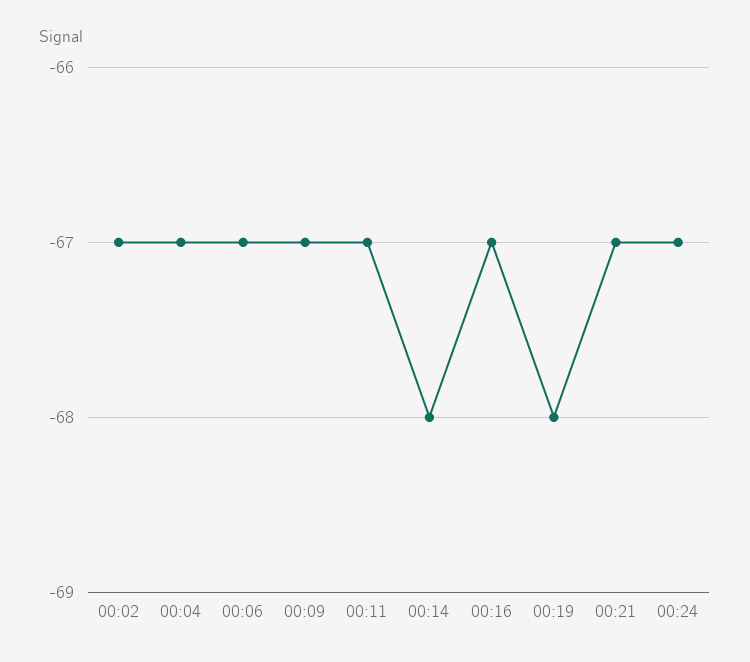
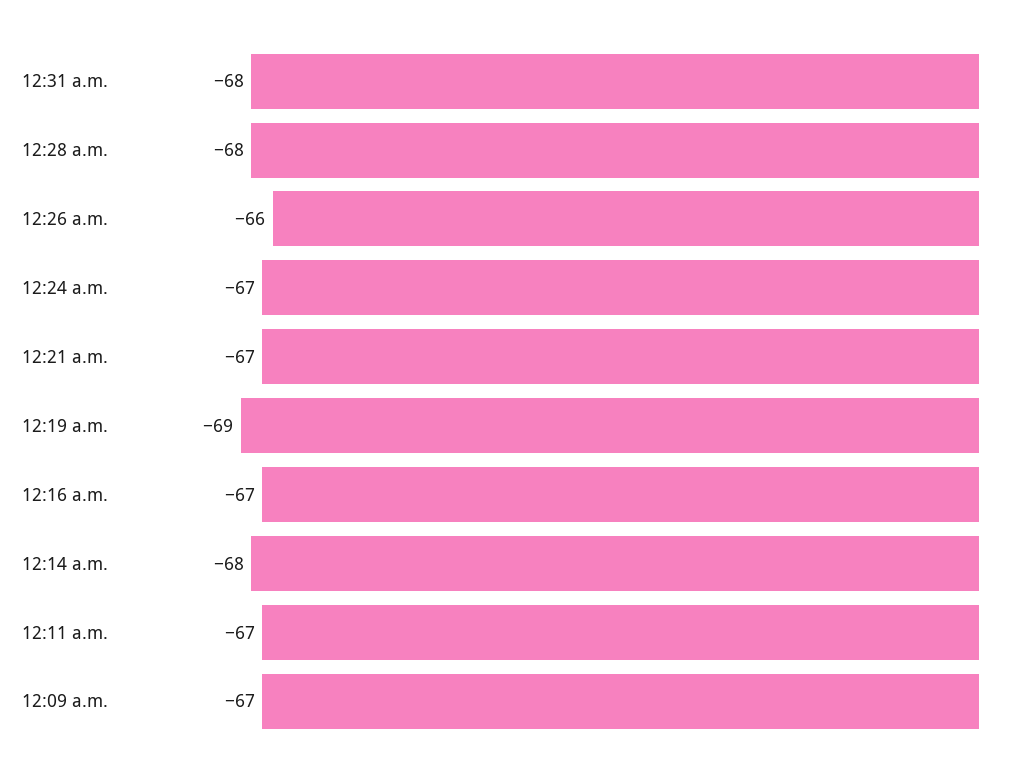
00:02: -67 -> none
00:04: -67 -> none
00:06: -67 -> none
00:19: -68 -> -69
12:31 a.m.: none -> -68
12:28 a.m.: none -> -68
12:26 a.m.: none -> -66

